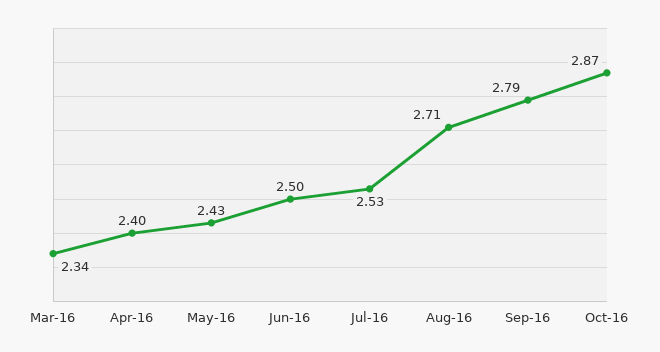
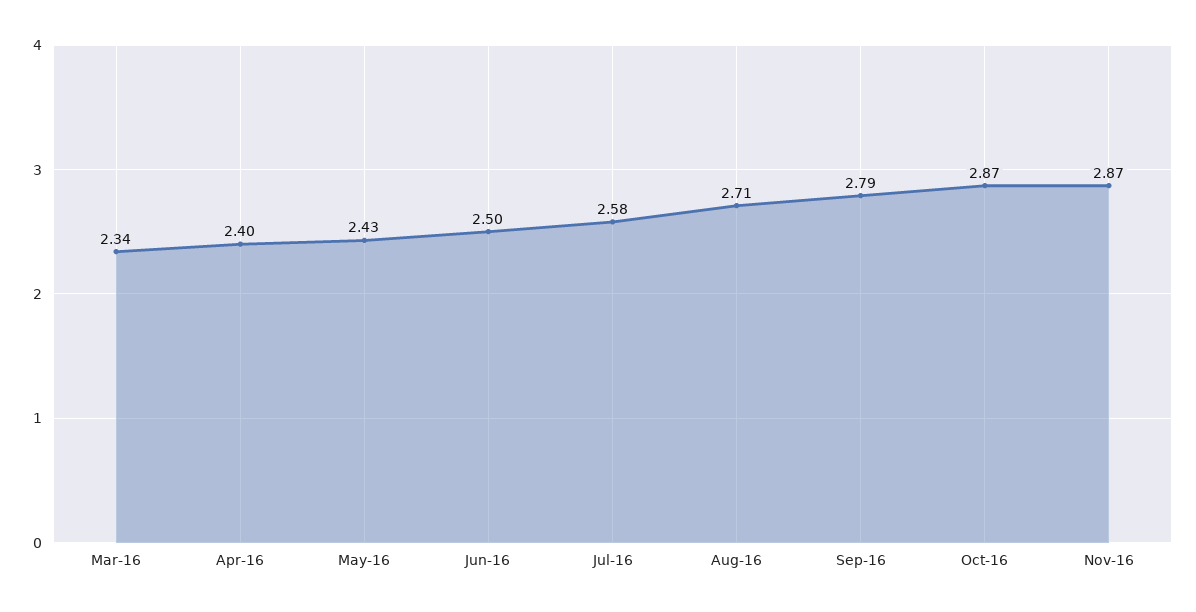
Jul-16: 2.53 -> 2.58
Nov-16: none -> 2.87

